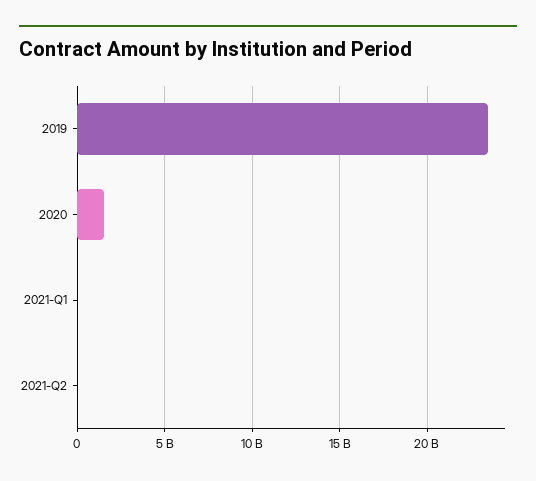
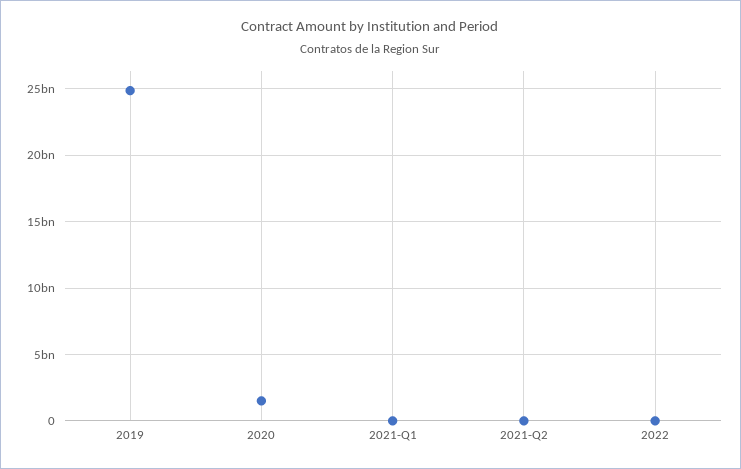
2019: 23500000000 -> 25000000000
2022: none -> 0

